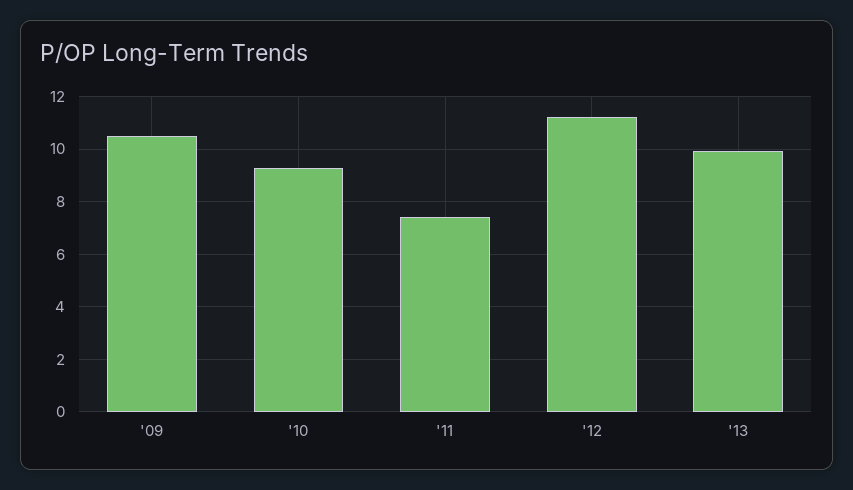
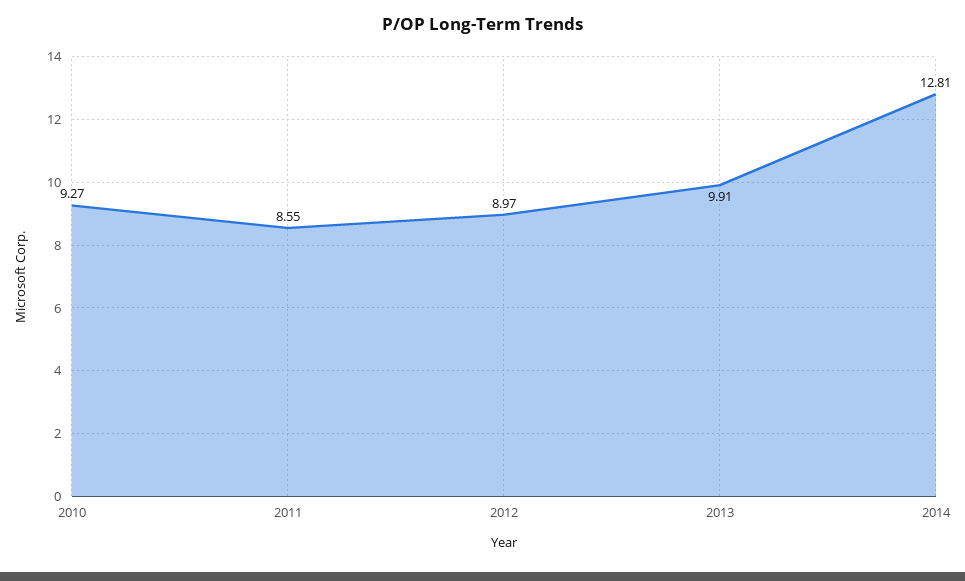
'09: 10.5 -> none
'11: 7.5 -> 8.55
'12: 11.25 -> 8.97
2014: none -> 12.81

